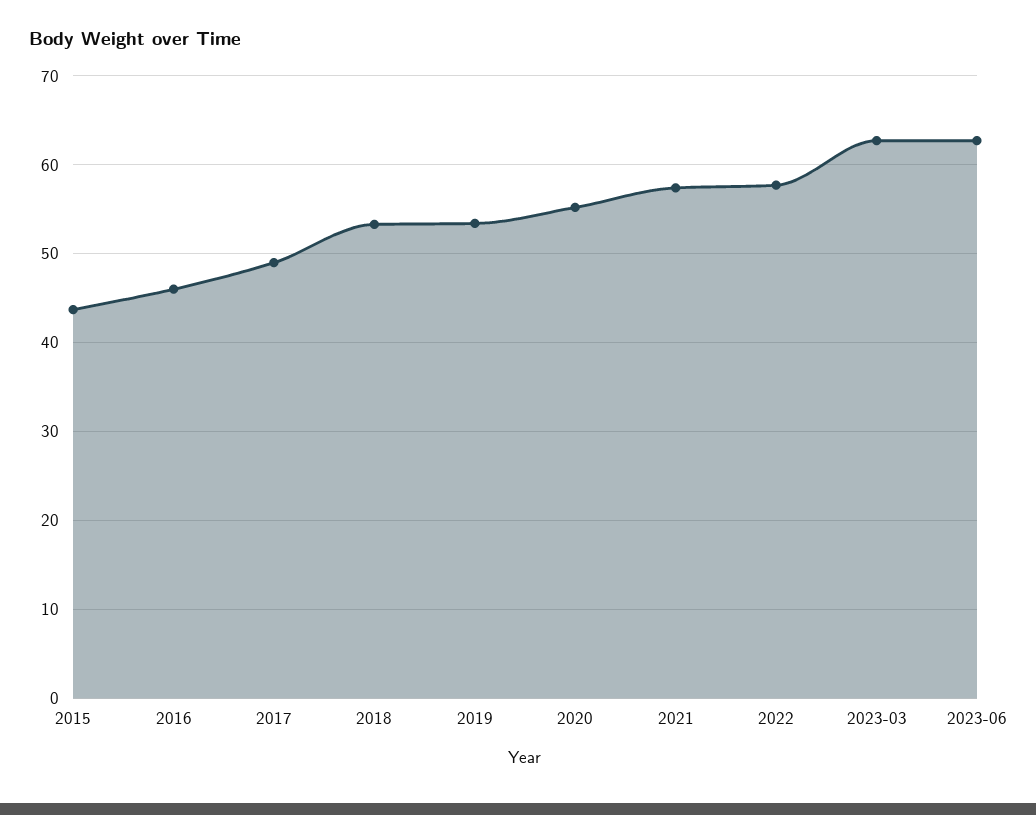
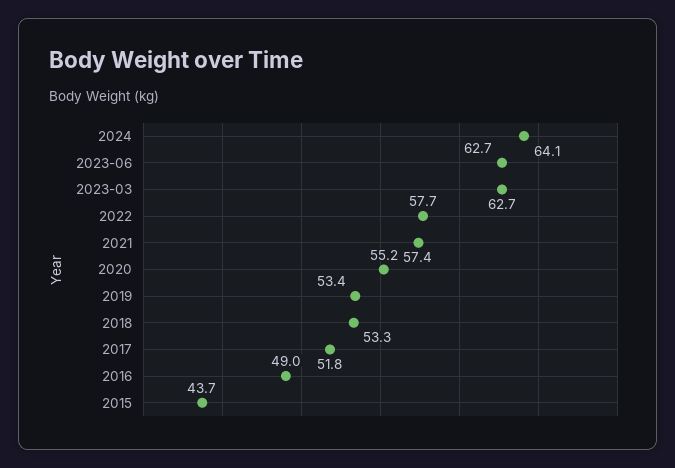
2016: 46 -> 49
2017: 49 -> 51.8
2024: none -> 64.1

